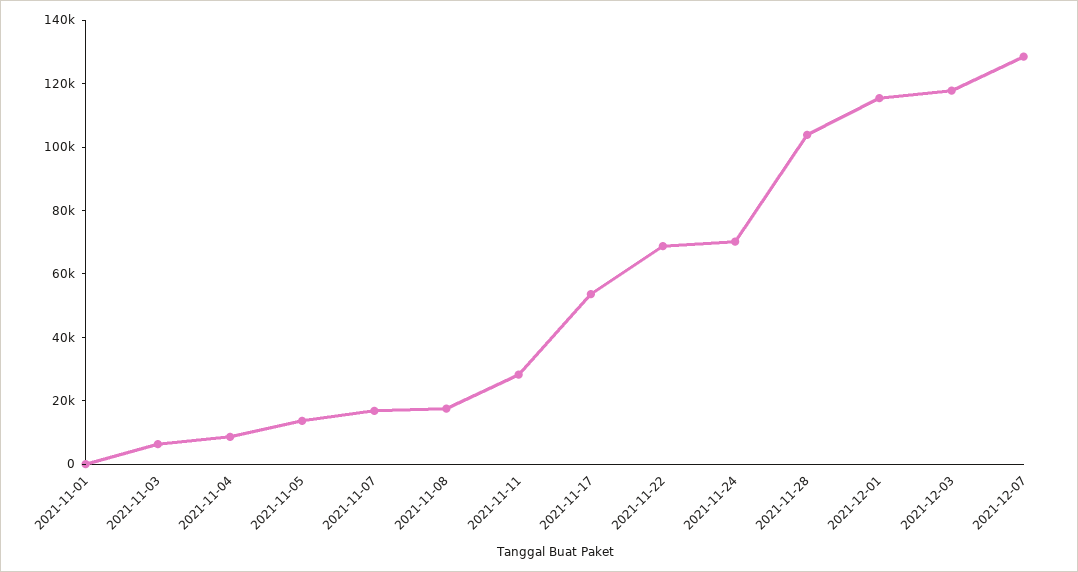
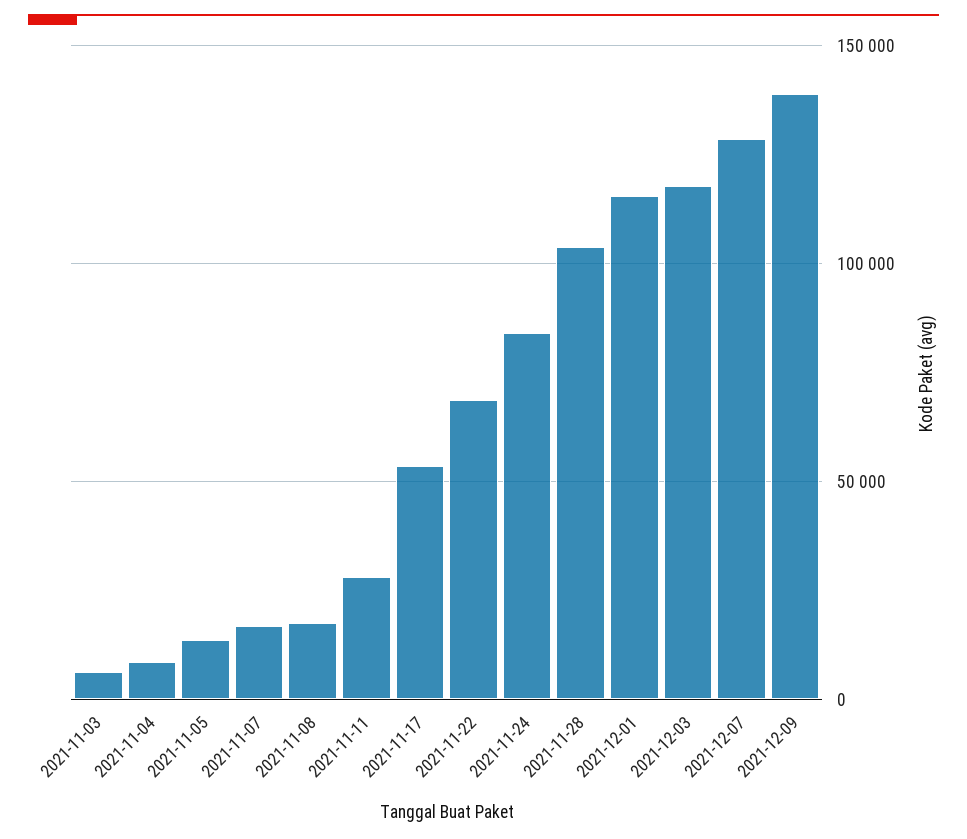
2021-11-01: 0 -> none
2021-11-24: 70000 -> 85000
2021-12-09: none -> 140000

